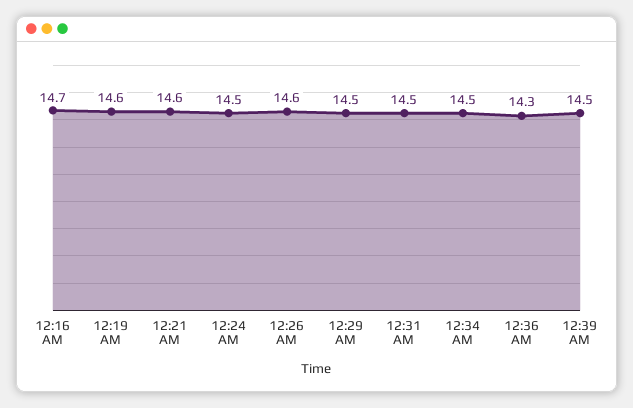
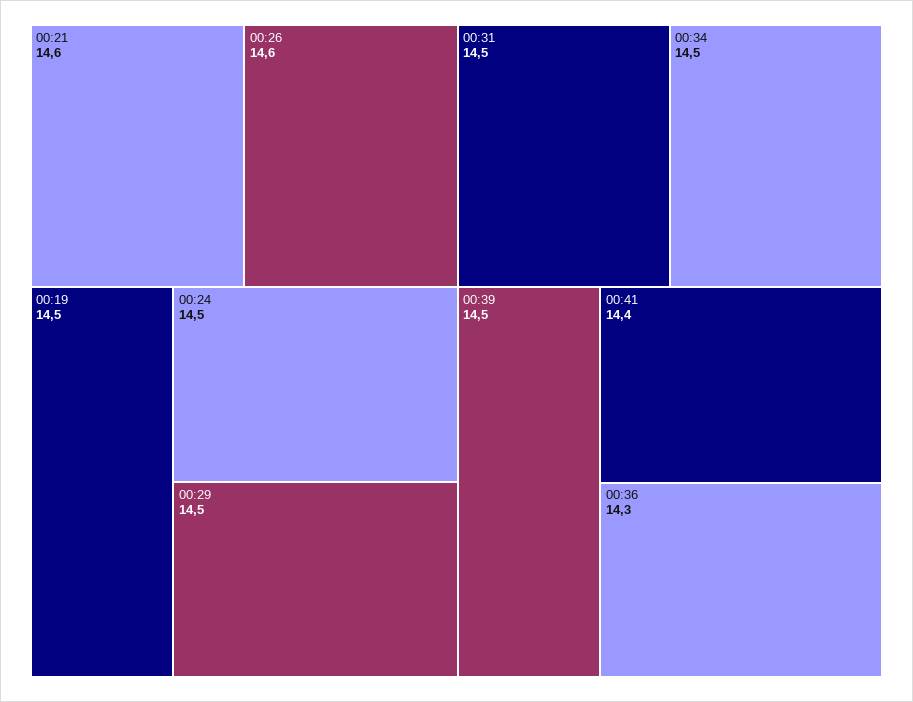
12:16 AM: 14.7 -> none
12:19 AM: 14.6 -> 14.5
00:41: none -> 14.4

